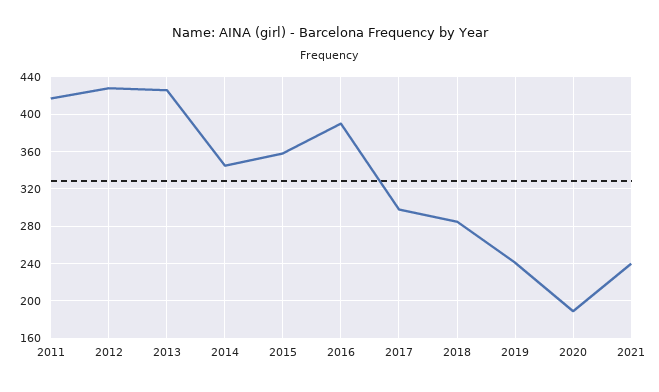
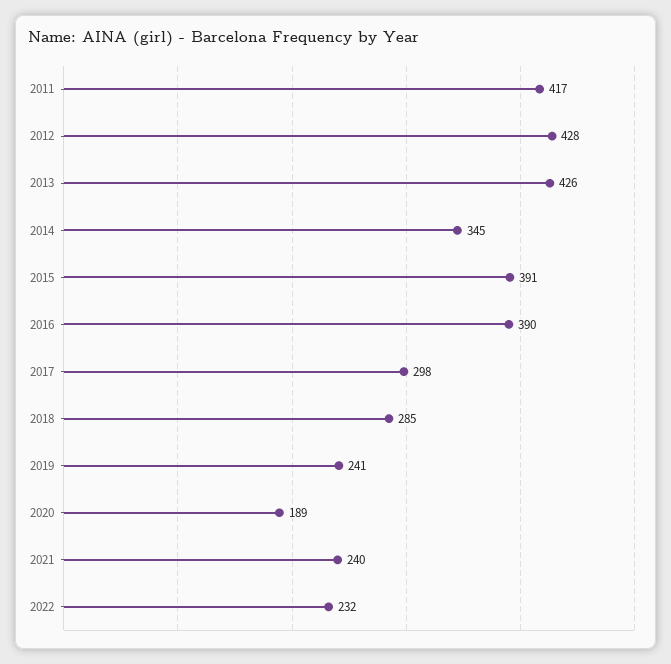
2015: 360 -> 391
2022: none -> 232

